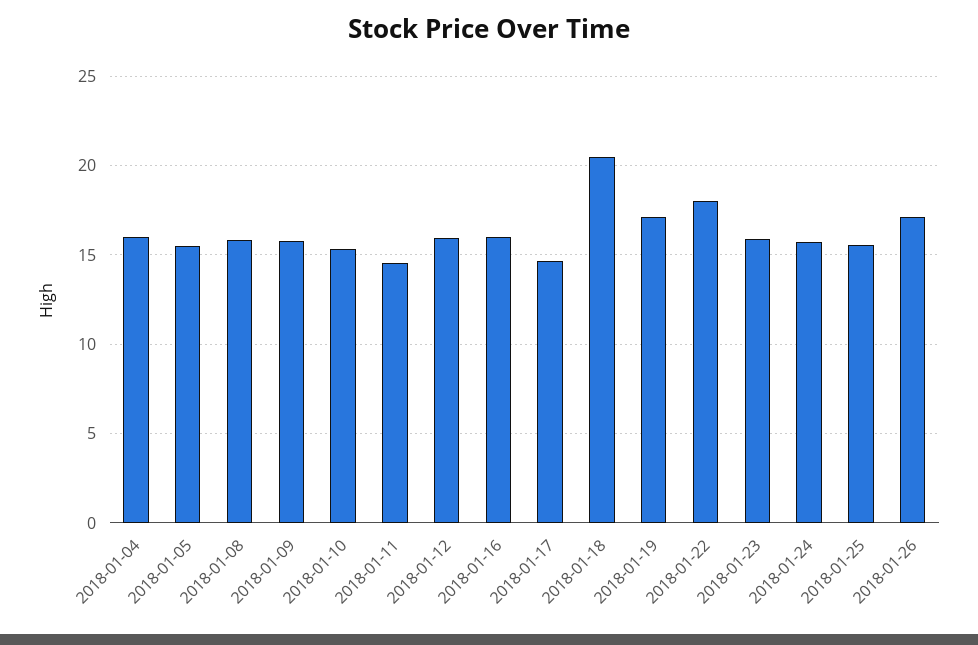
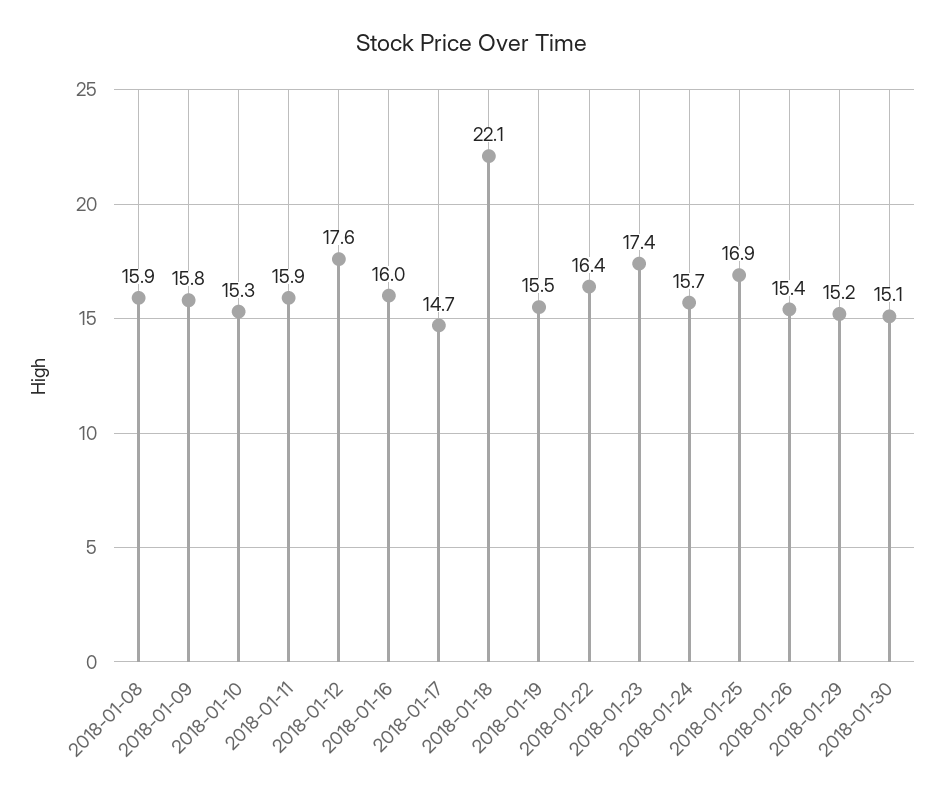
2018-01-04: 16 -> none
2018-01-05: 15.5 -> none
2018-01-11: 14.5 -> 15.9
2018-01-12: 16 -> 17.6
2018-01-18: 20.5 -> 22.1
2018-01-19: 17 -> 15.5
2018-01-22: 18 -> 16.4
2018-01-23: 16 -> 17.4
2018-01-25: 15.5 -> 16.9
2018-01-26: 17 -> 15.4
2018-01-29: none -> 15.2
2018-01-30: none -> 15.1

